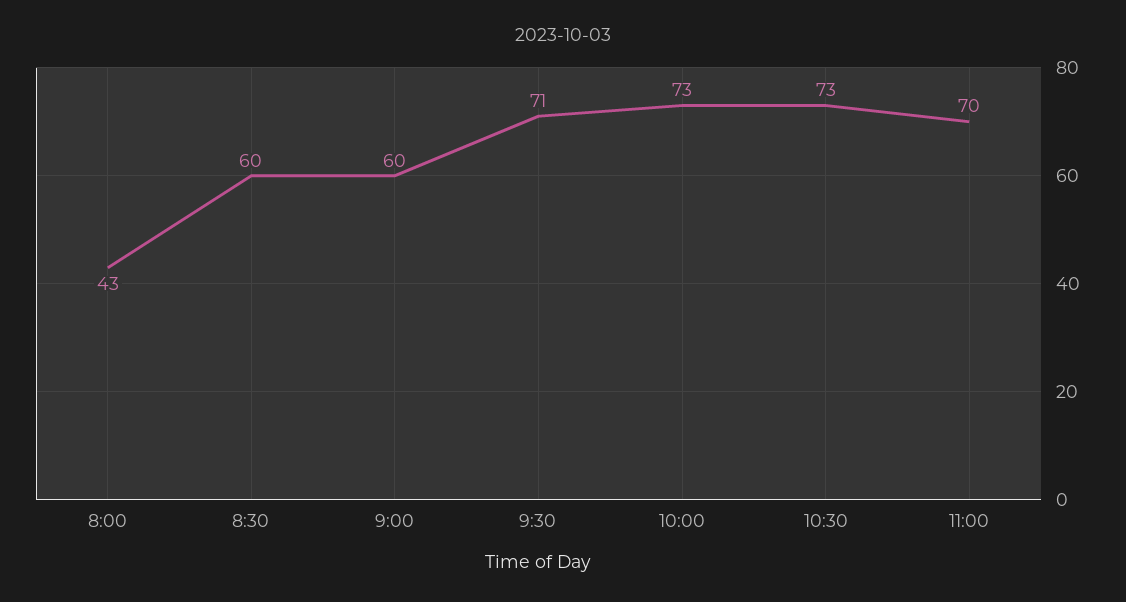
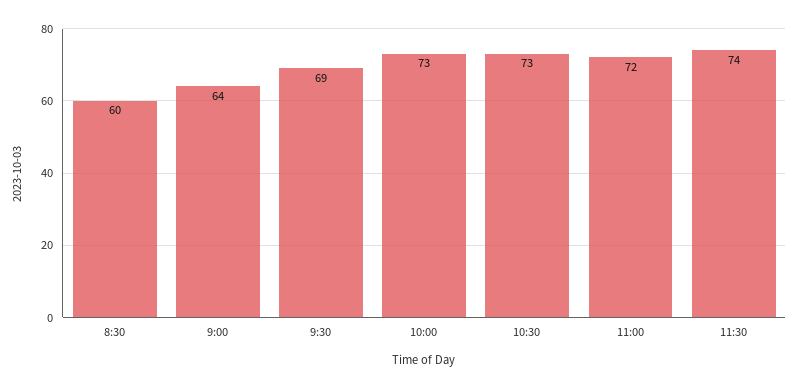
8:00: 43 -> none
9:00: 60 -> 64
9:30: 71 -> 69
11:00: 70 -> 72
11:30: none -> 74

